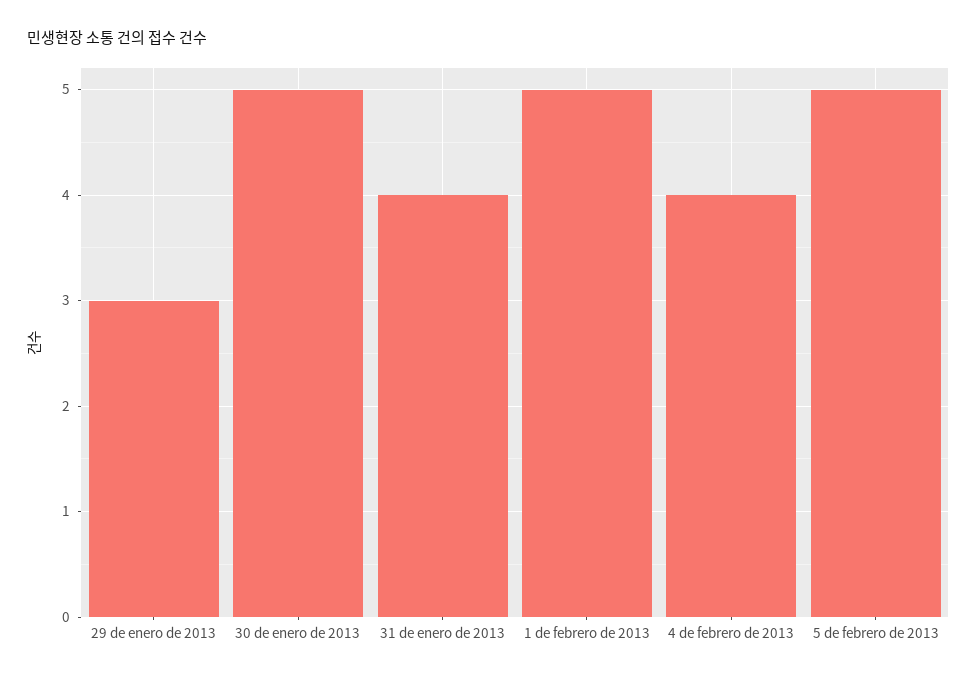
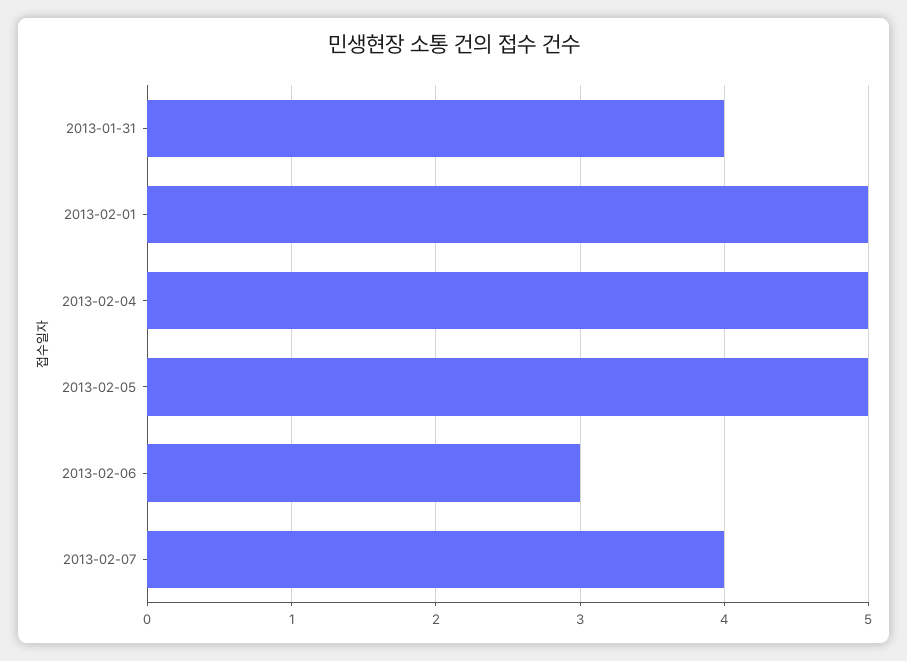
29 de enero de 2013: 3 -> none
30 de enero de 2013: 5 -> none
4 de febrero de 2013: 4 -> 5
2013-02-06: none -> 3
2013-02-07: none -> 4

